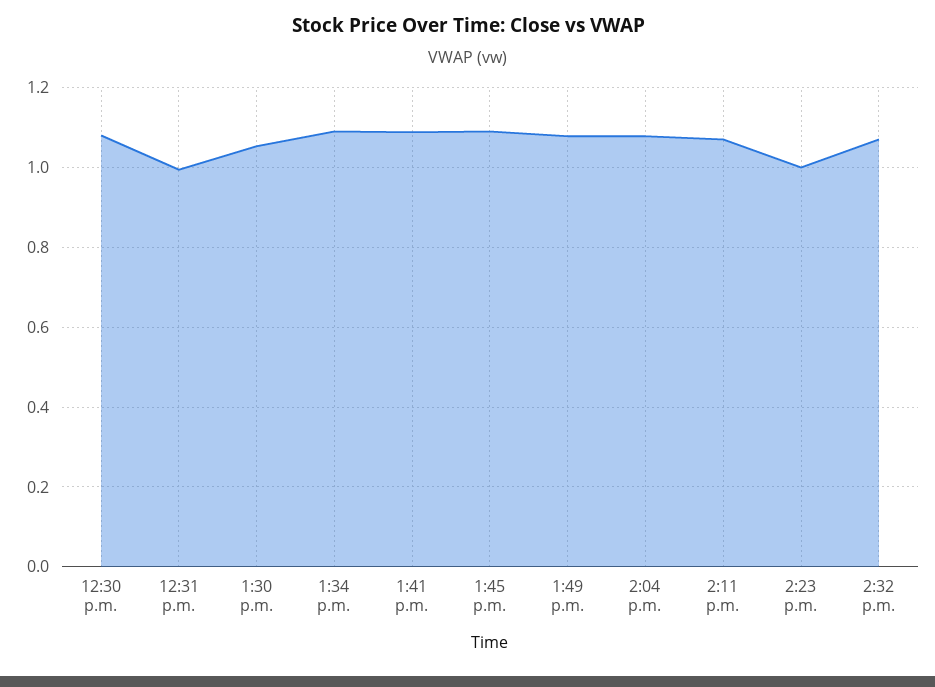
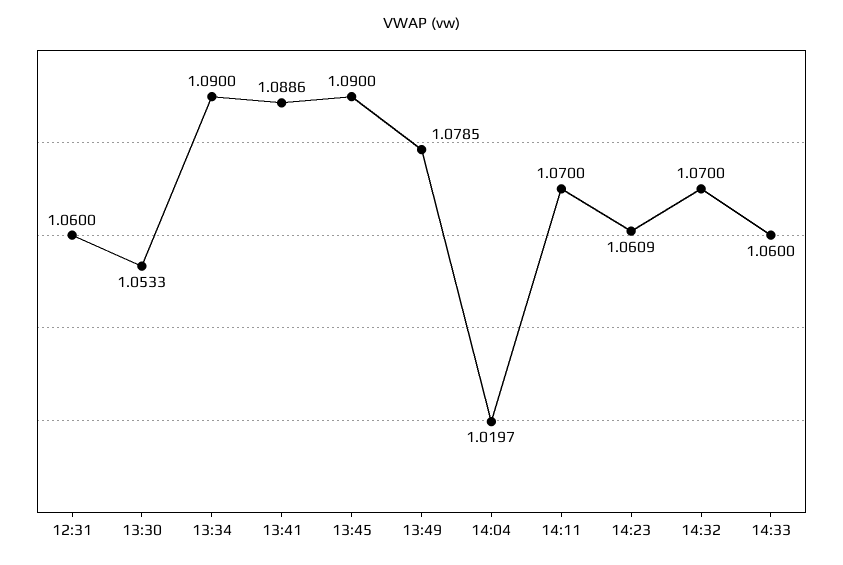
12:30 p.m.: 1.08 -> none
12:31 p.m.: 1 -> 1.06
2:04 p.m.: 1.08 -> 1.0197
2:23 p.m.: 1 -> 1.0609
14:33: none -> 1.06

